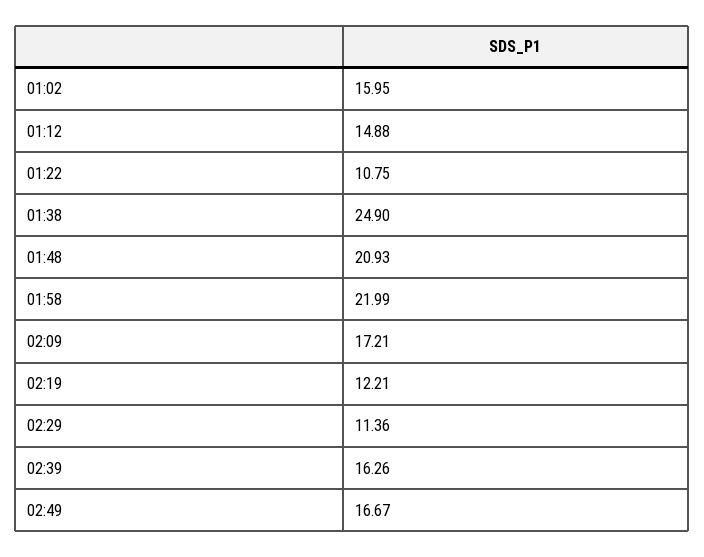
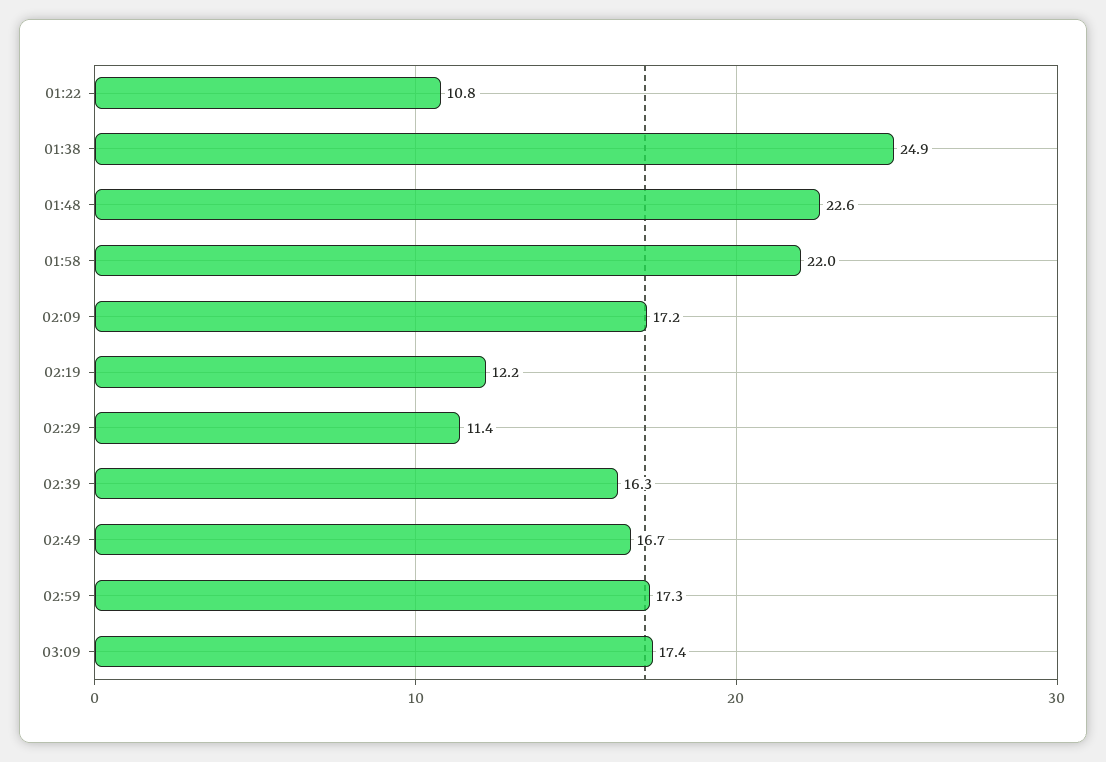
01:02: 15.95 -> none
01:12: 14.88 -> none
01:48: 20.93 -> 22.6
02:59: none -> 17.3
03:09: none -> 17.4

